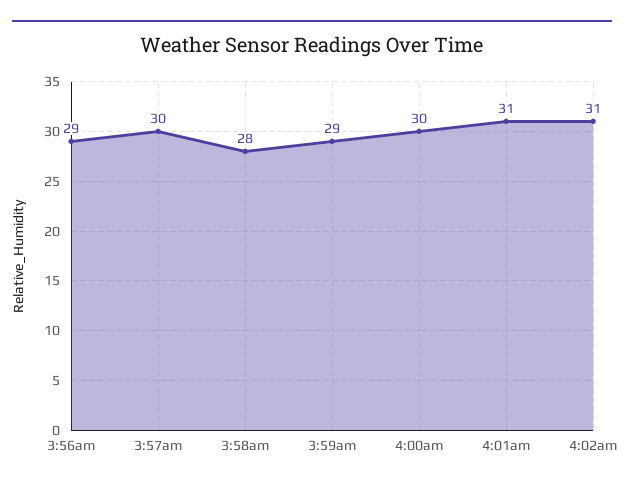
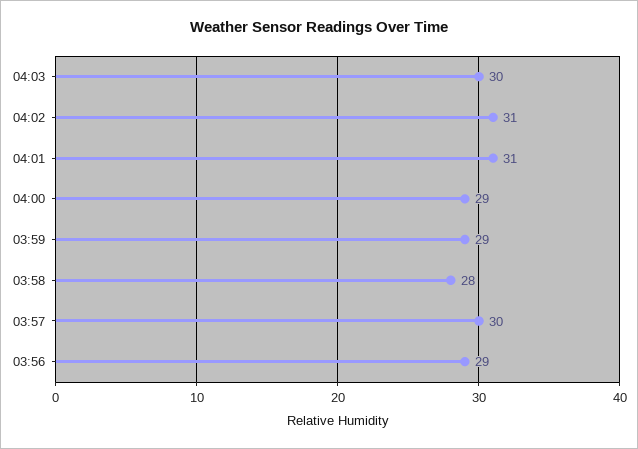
4:00am: 30 -> 29
04:03: none -> 30

